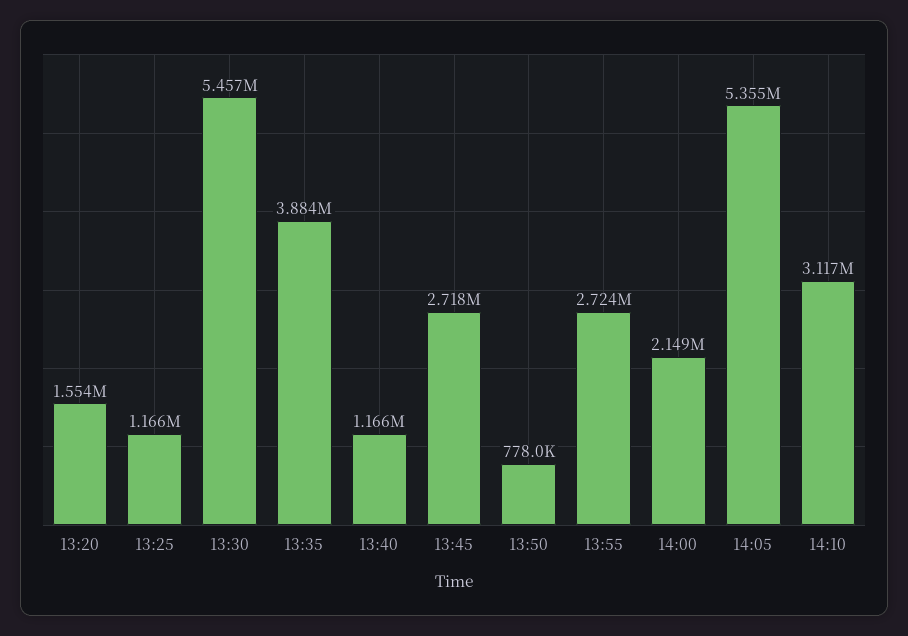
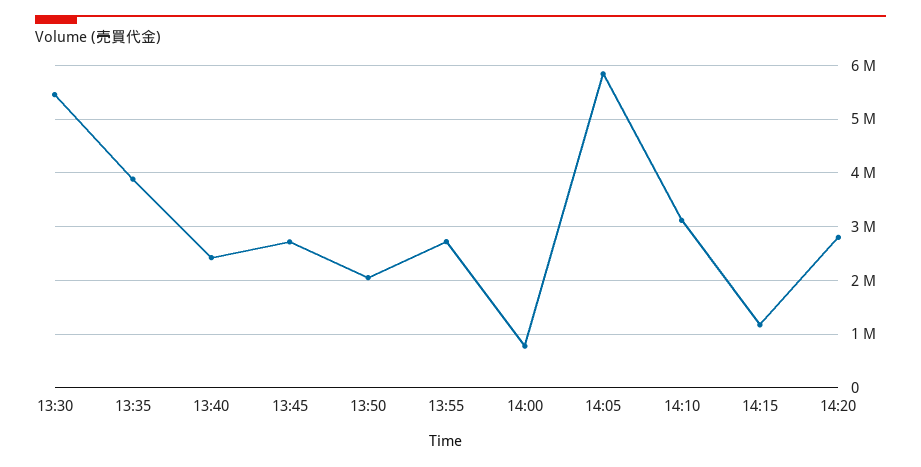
13:20: 1554000 -> none
13:25: 1166000 -> none
13:40: 1166000 -> 2400000
13:50: 778000 -> 2000000
14:00: 2149000 -> 800000
14:05: 5355000 -> 5800000
14:15: none -> 1200000
14:20: none -> 2800000

